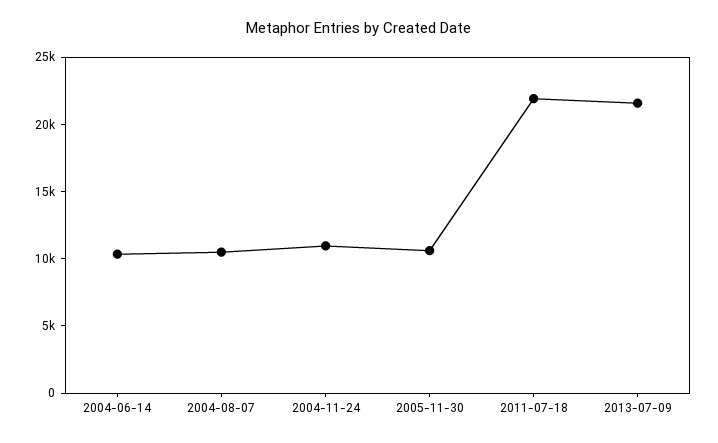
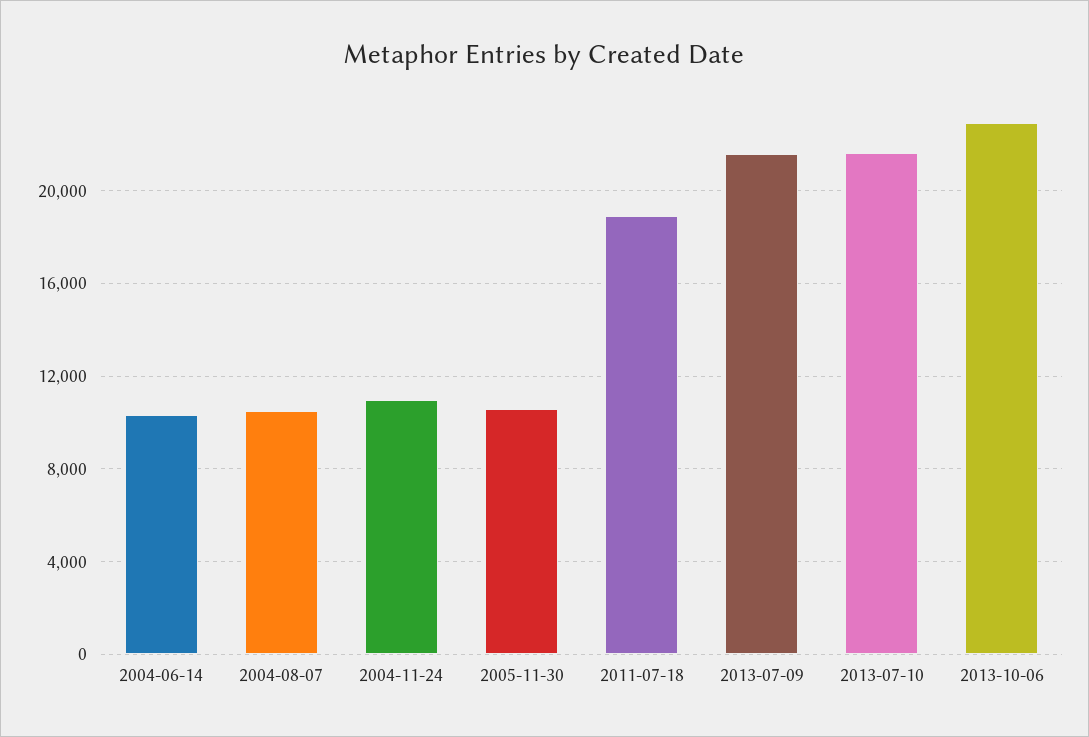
2011-07-18: 22000 -> 19000
2013-07-10: none -> 21500
2013-10-06: none -> 23000

